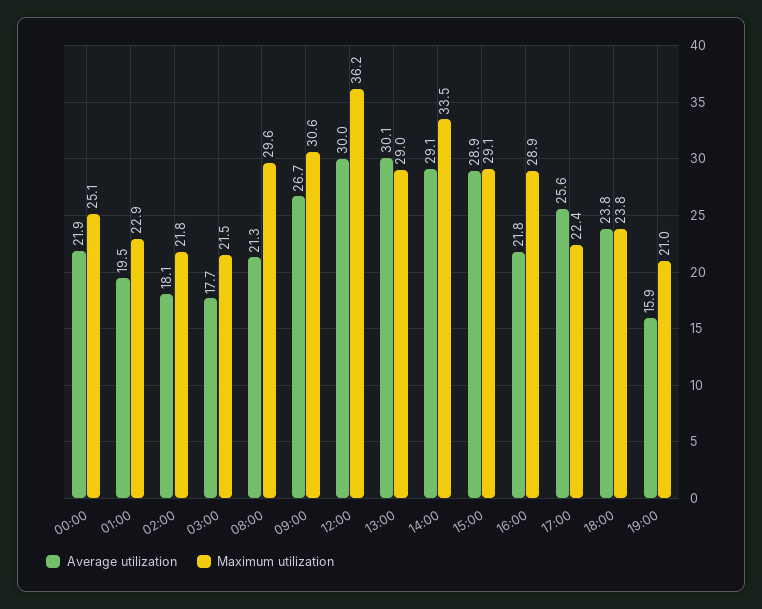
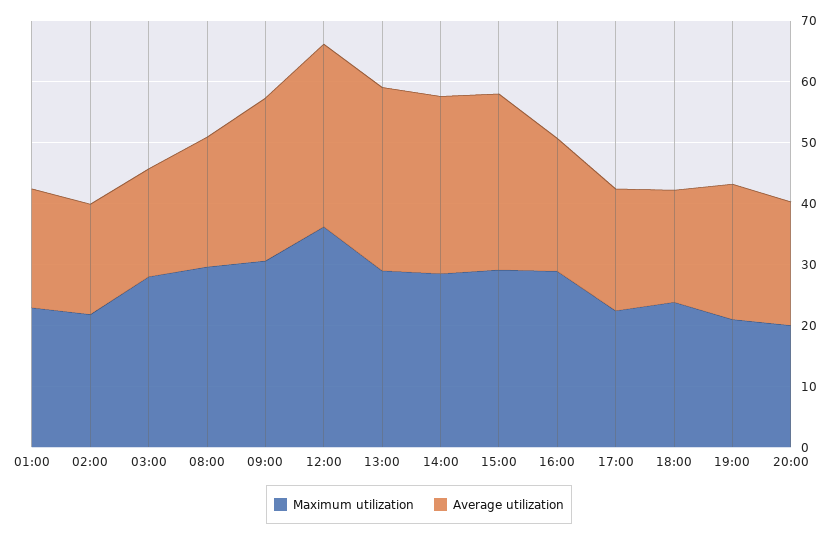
Average utilization, 00:00: 21.9 -> none
Maximum utilization, 00:00: 25.1 -> none
Maximum utilization, 03:00: 21.5 -> 28
Maximum utilization, 14:00: 33.5 -> 28
Average utilization, 17:00: 25.6 -> 20
Average utilization, 18:00: 23.8 -> 18
Average utilization, 19:00: 15.9 -> 22
Maximum utilization, 20:00: none -> 20
Average utilization, 20:00: none -> 20

